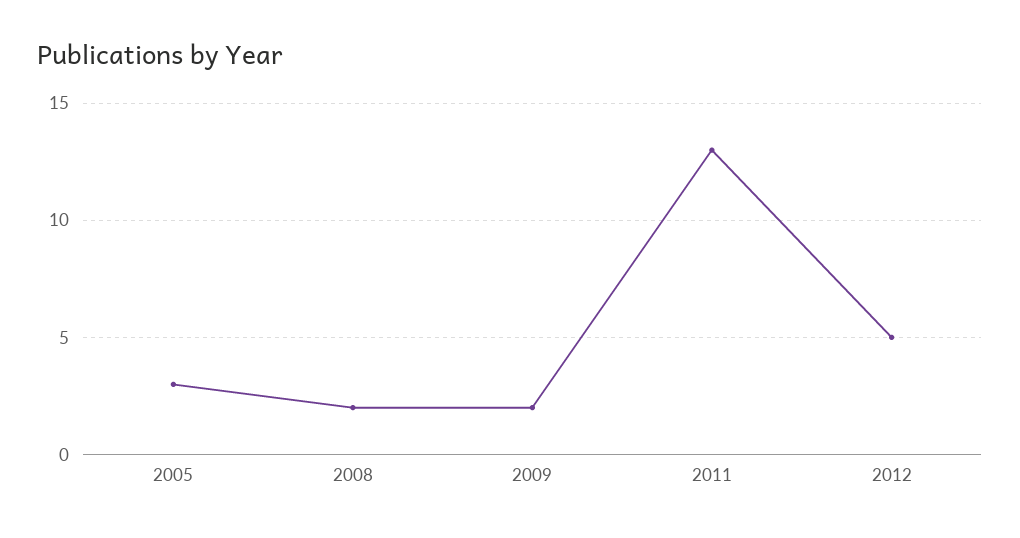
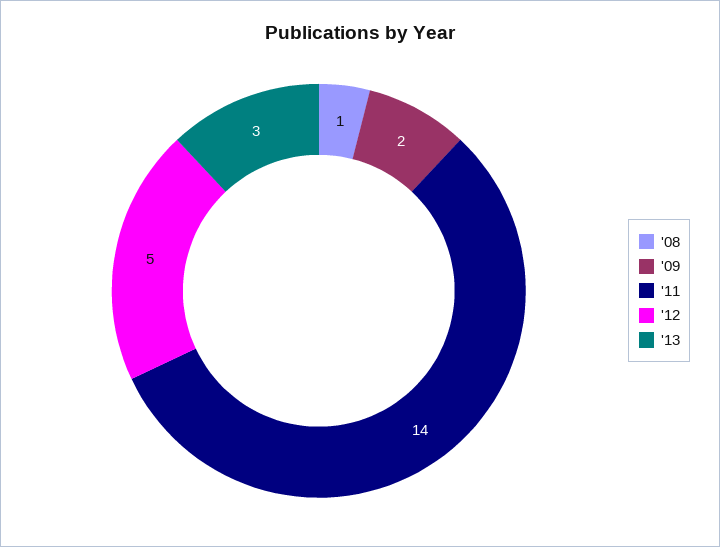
2005: 3 -> none
2008: 2 -> 1
2011: 13 -> 14
'13: none -> 3

